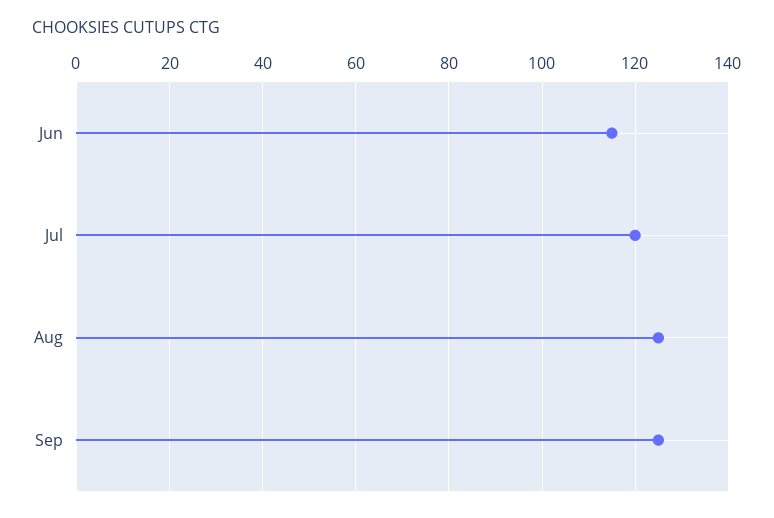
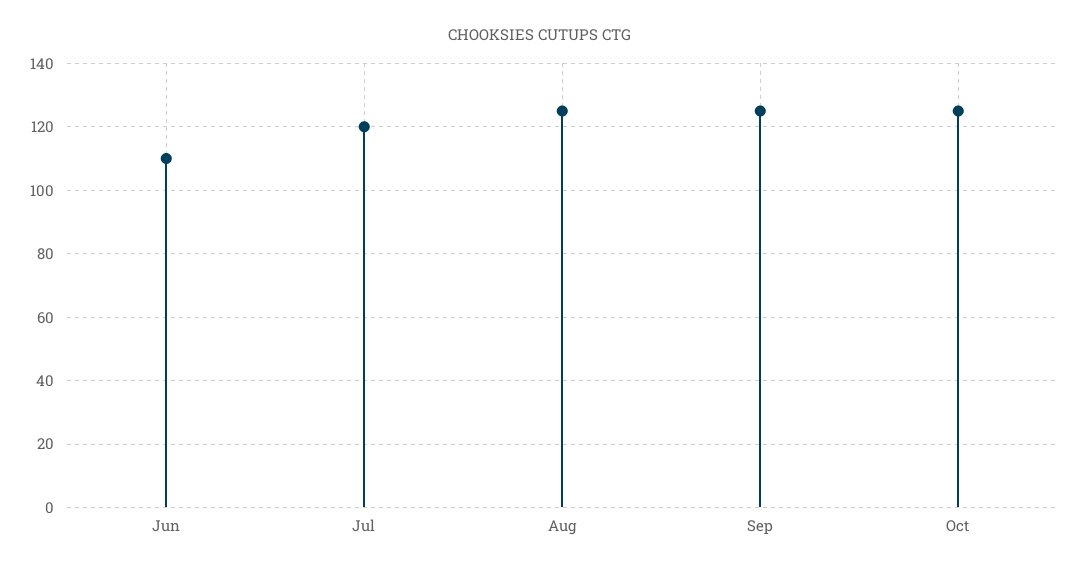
Jun: 115 -> 110
Oct: none -> 125

